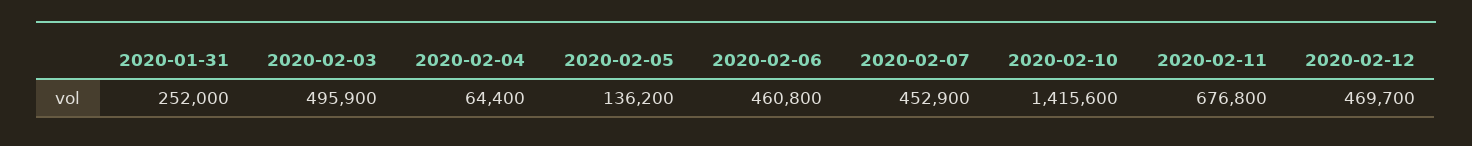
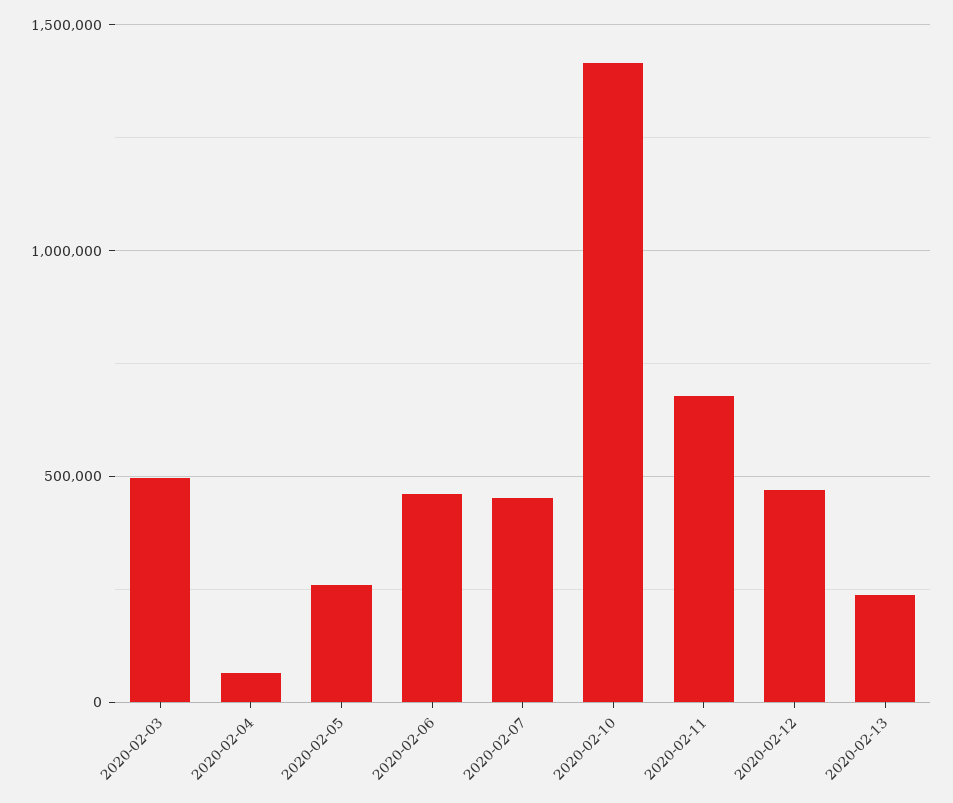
2020-01-31: 252000 -> none
2020-02-05: 136200 -> 250000
2020-02-13: none -> 250000

